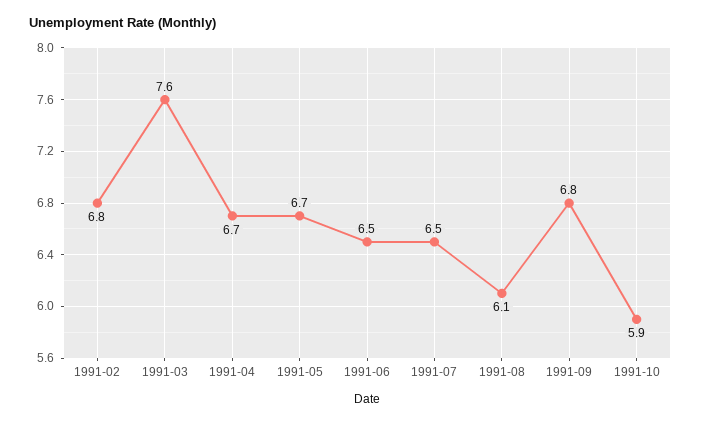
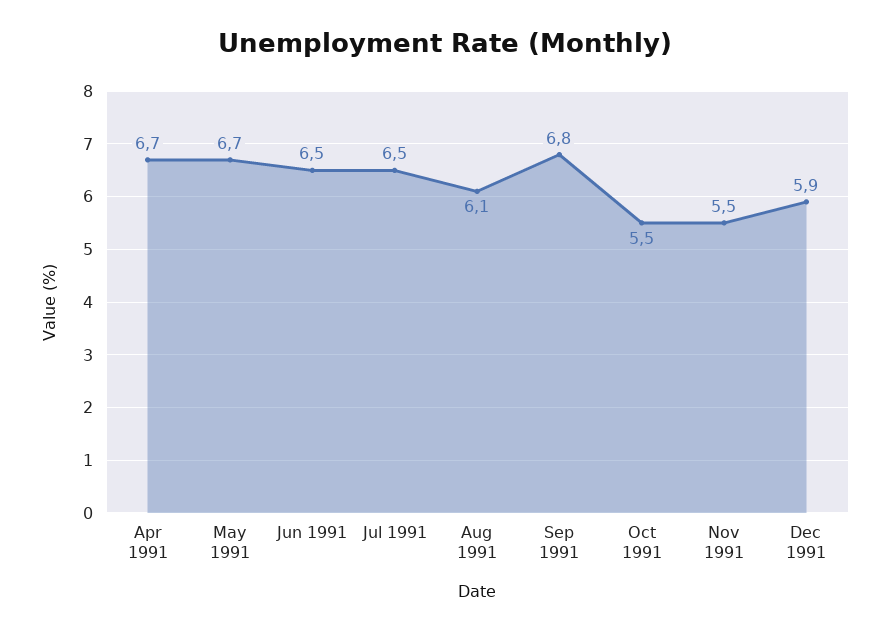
1991-02: 6.8 -> none
1991-03: 7.6 -> none
1991-10: 5.9 -> 5.5
Nov 1991: none -> 5.5
Dec 1991: none -> 5.9

